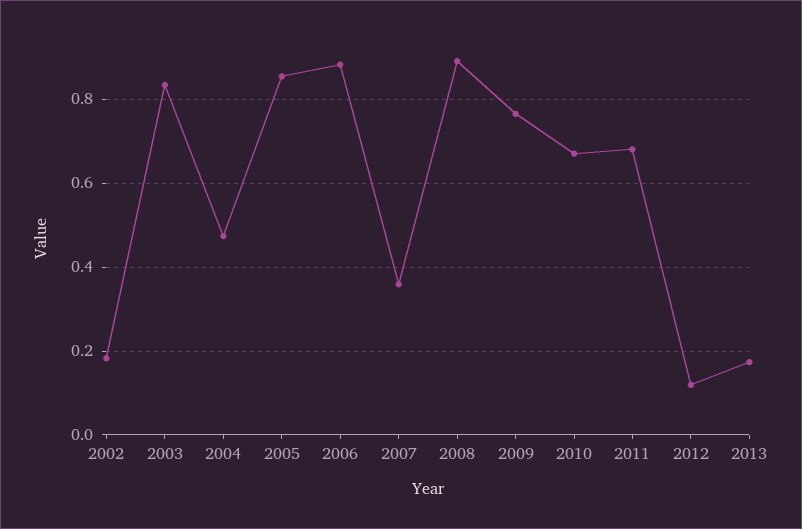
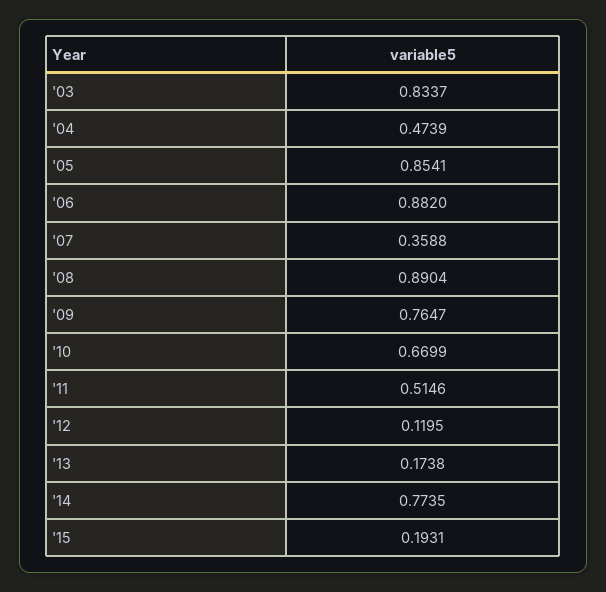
2002: 0.18 -> none
2011: 0.68 -> 0.5146
'14: none -> 0.7735
'15: none -> 0.1931

